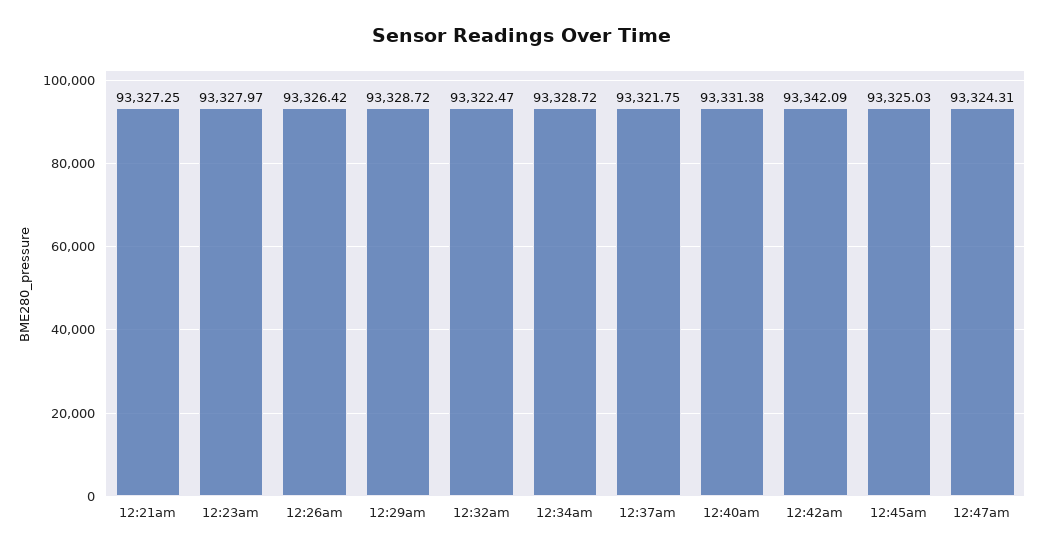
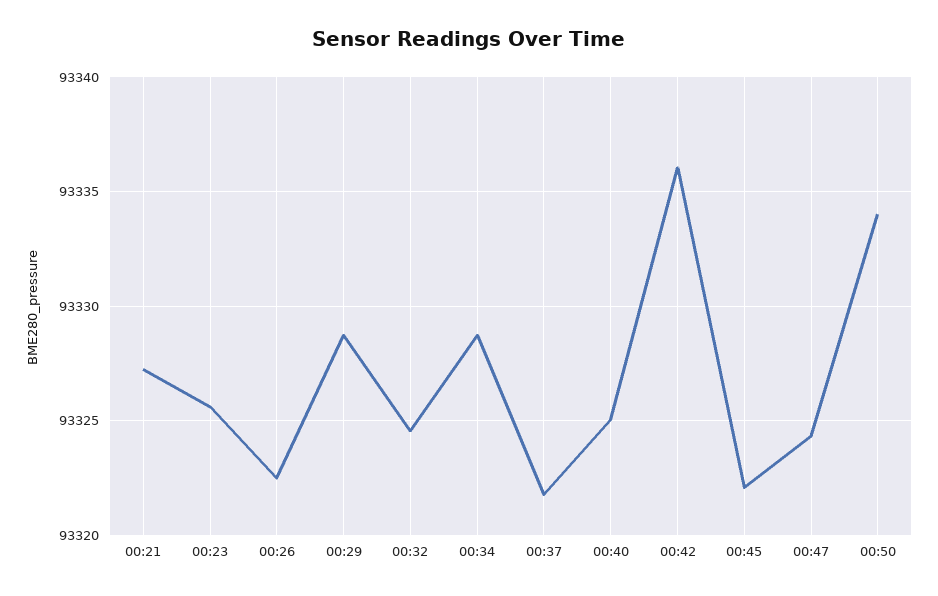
12:23am: 93327.97 -> 93325.5
12:26am: 93326.42 -> 93322.5
12:32am: 93322.47 -> 93324.5
12:40am: 93331.38 -> 93325
12:42am: 93342.09 -> 93336
12:45am: 93325.03 -> 93322
00:50: none -> 93334

